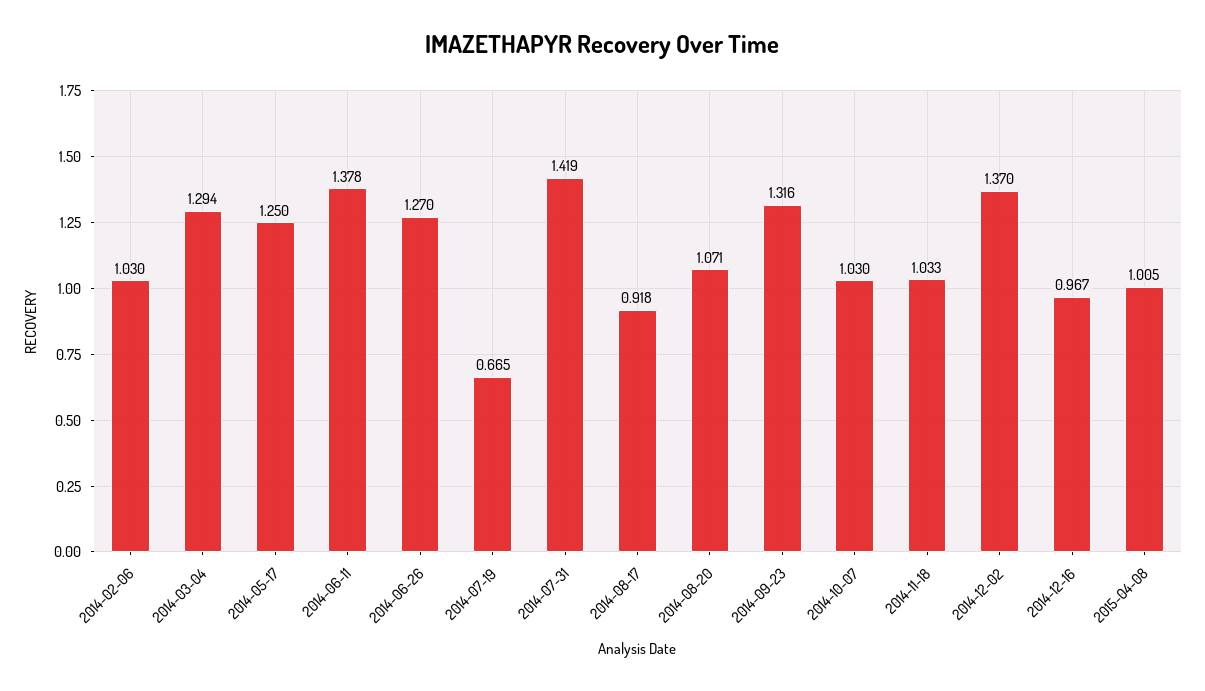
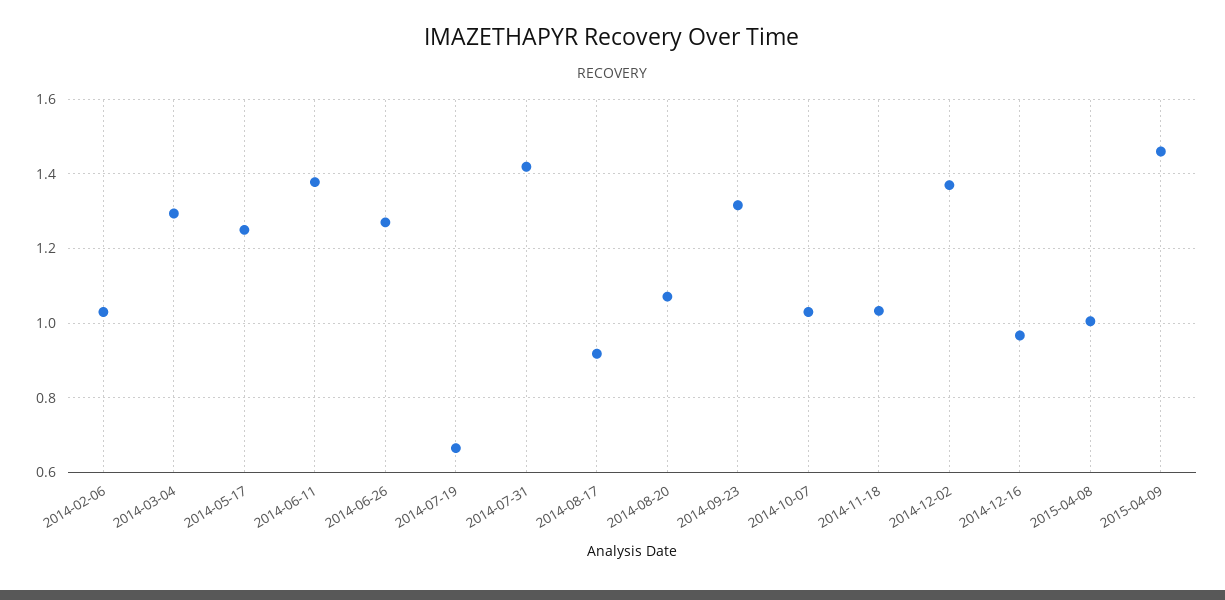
2015-04-09: none -> 1.46

